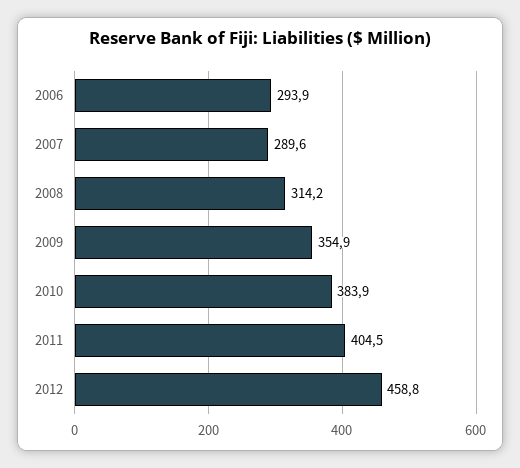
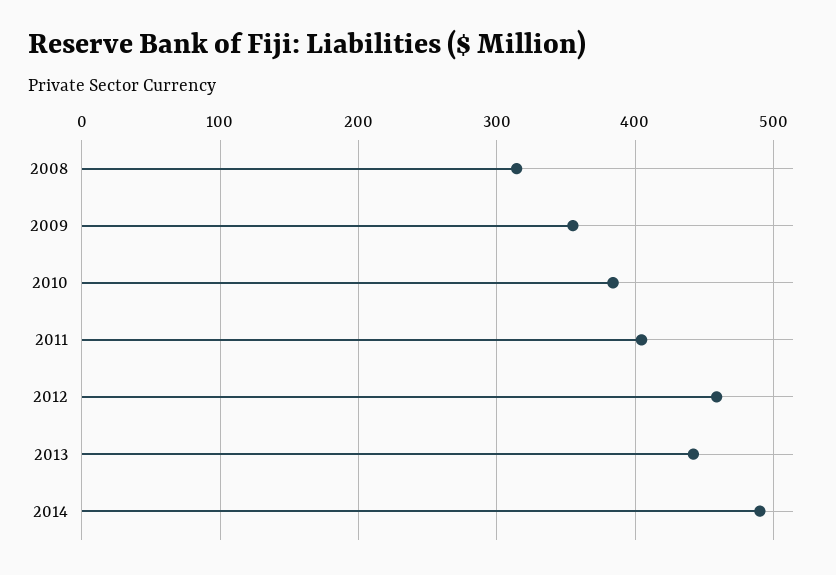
2006: 293.9 -> none
2007: 289.6 -> none
2013: none -> 440
2014: none -> 490

